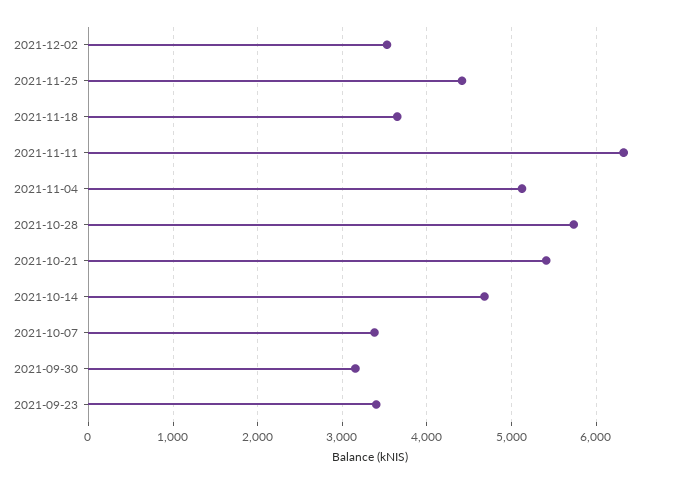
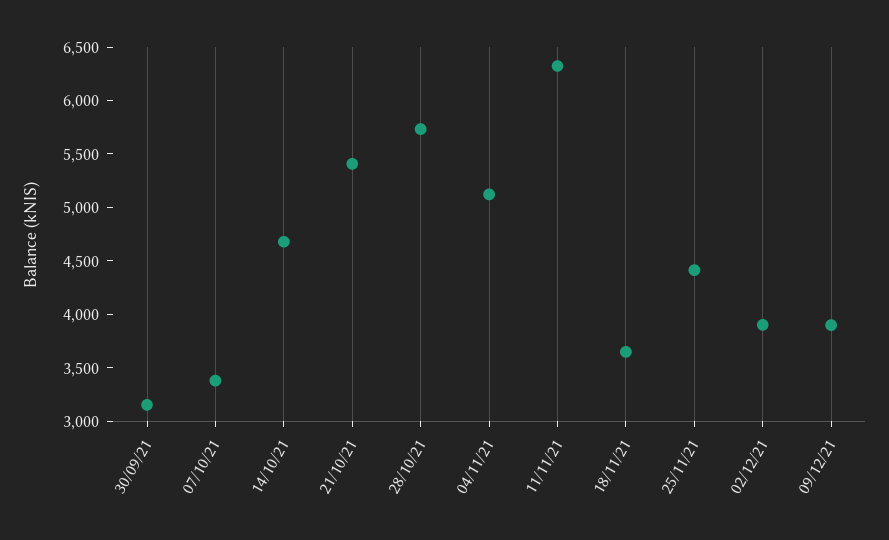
2021-12-02: 3500 -> 3900
2021-09-23: 3400 -> none
09/12/21: none -> 3900

